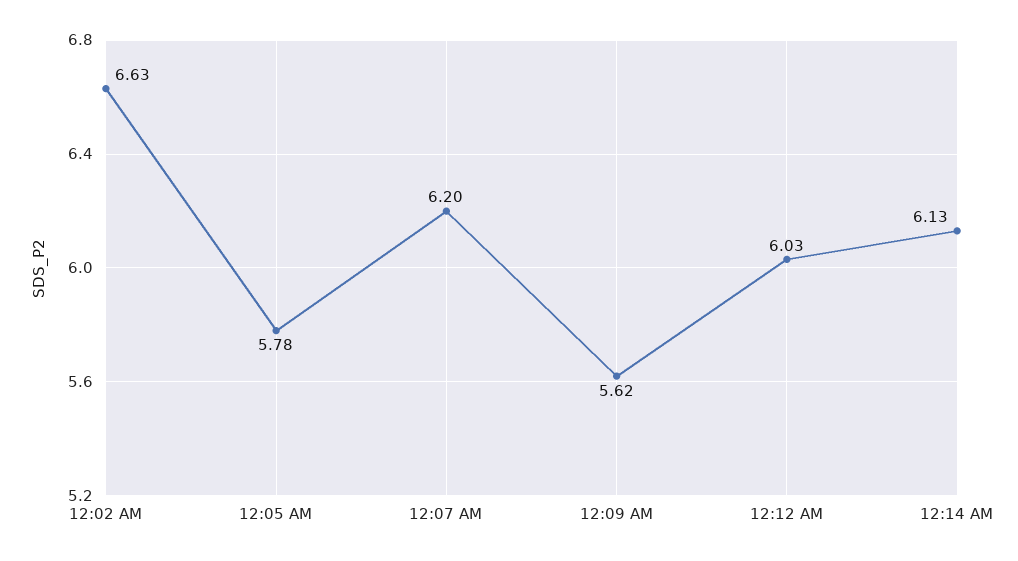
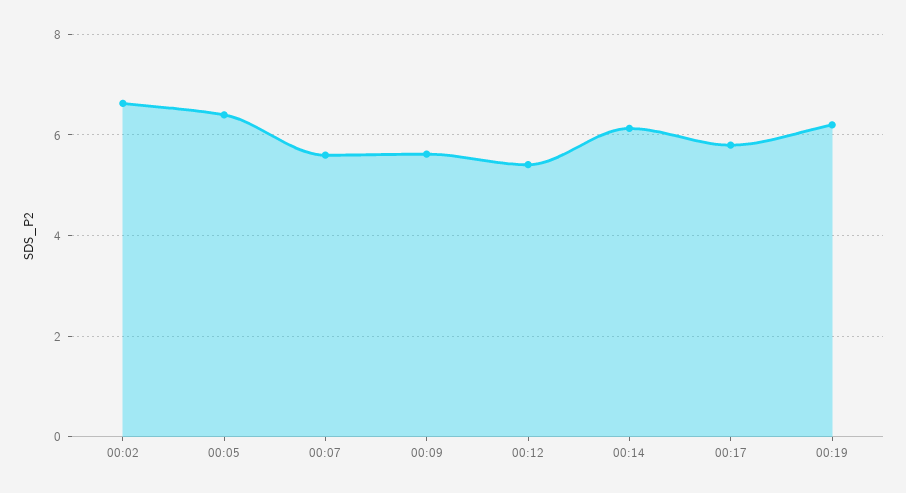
12:05 AM: 5.78 -> 6.4
12:07 AM: 6.2 -> 5.6
12:12 AM: 6.03 -> 5.4
00:17: none -> 5.8
00:19: none -> 6.2

